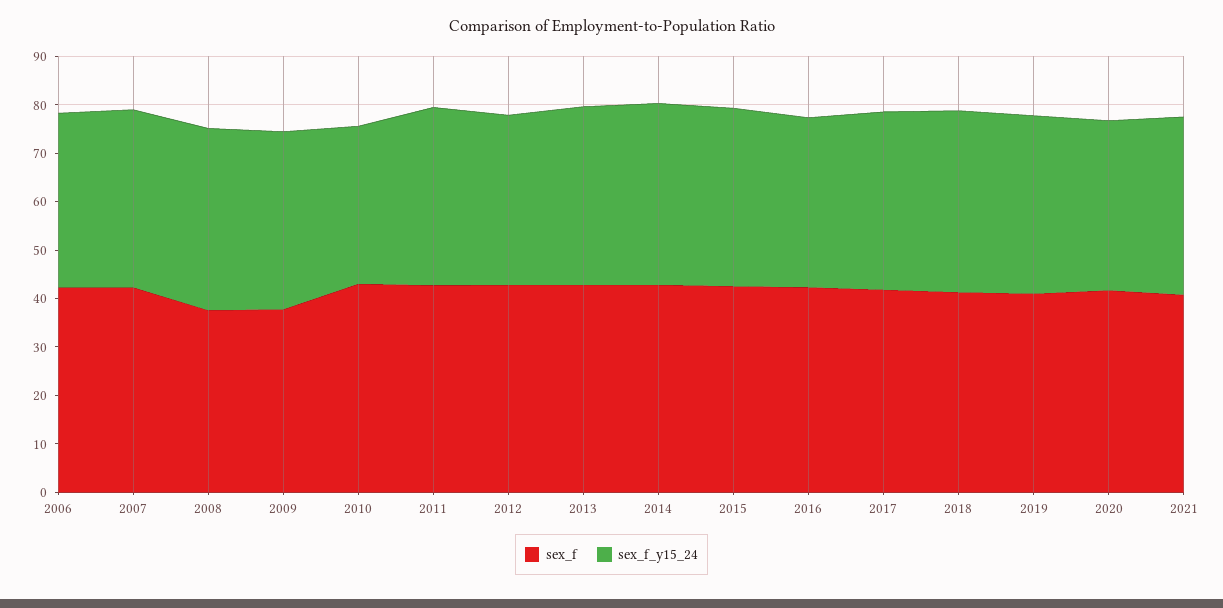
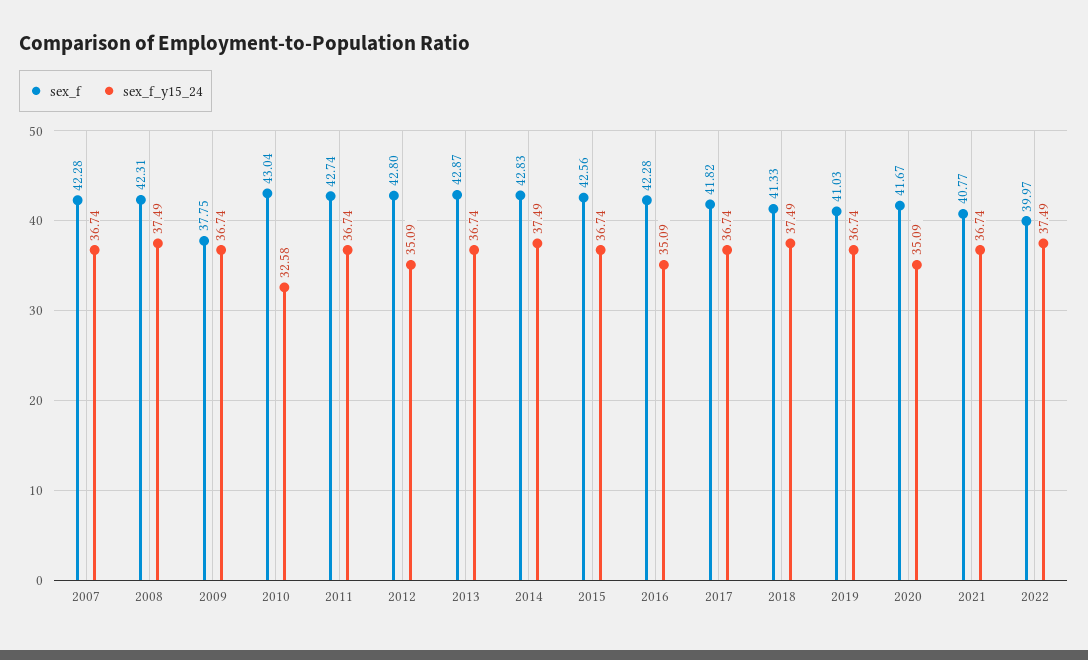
sex_f, 2006: 42 -> none
sex_f_y15_24, 2006: 36 -> none
sex_f, 2008: 38 -> 42.31
sex_f, 2022: none -> 39.97
sex_f_y15_24, 2022: none -> 37.49

